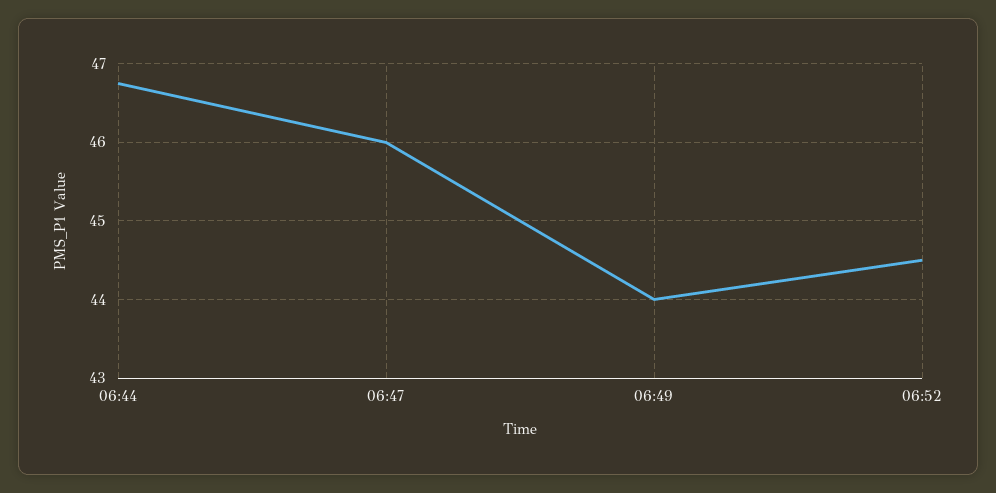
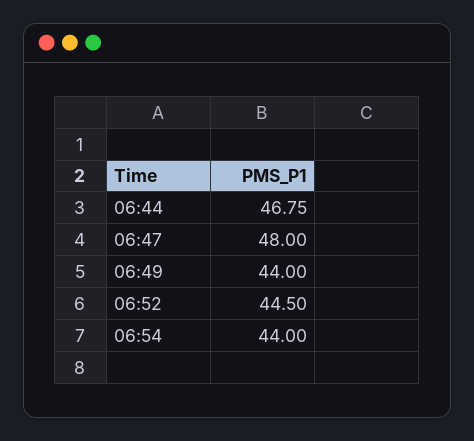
06:47: 46 -> 48
06:54: none -> 44

